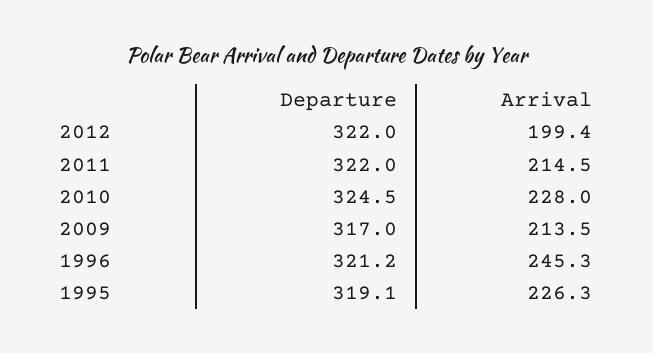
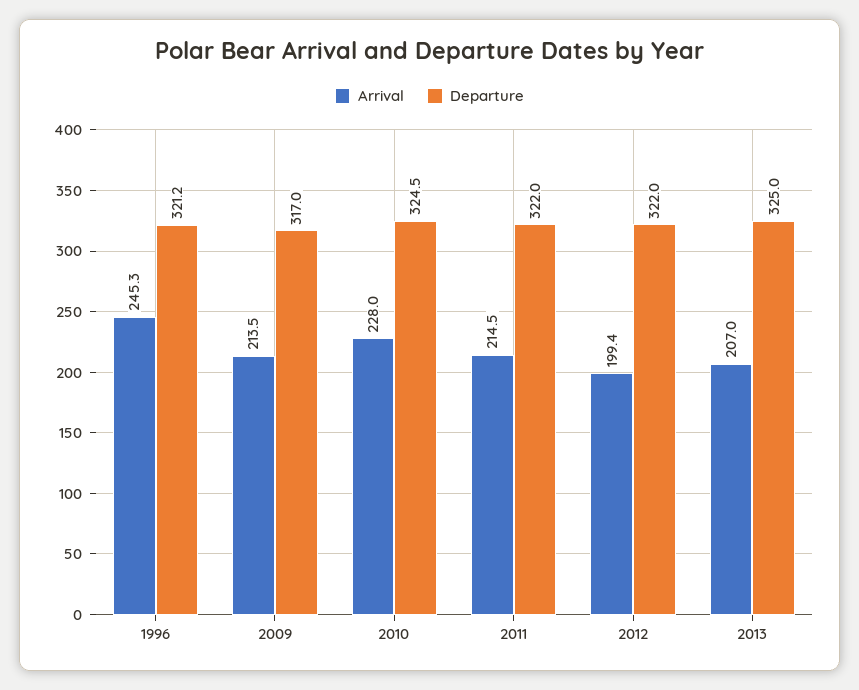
Departure, 1995: 319.1 -> none
Arrival, 1995: 226.3 -> none
Arrival, 2013: none -> 207
Departure, 2013: none -> 325

